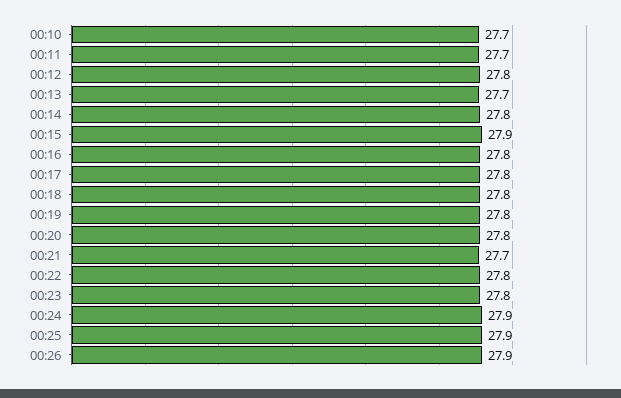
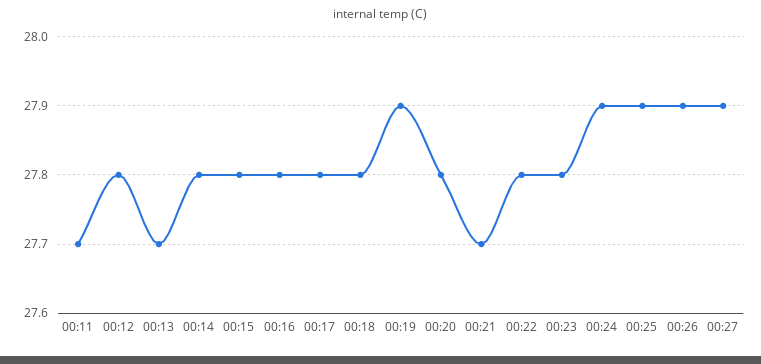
00:10: 27.7 -> none
00:15: 27.9 -> 27.8
00:19: 27.8 -> 27.9
00:27: none -> 27.9

